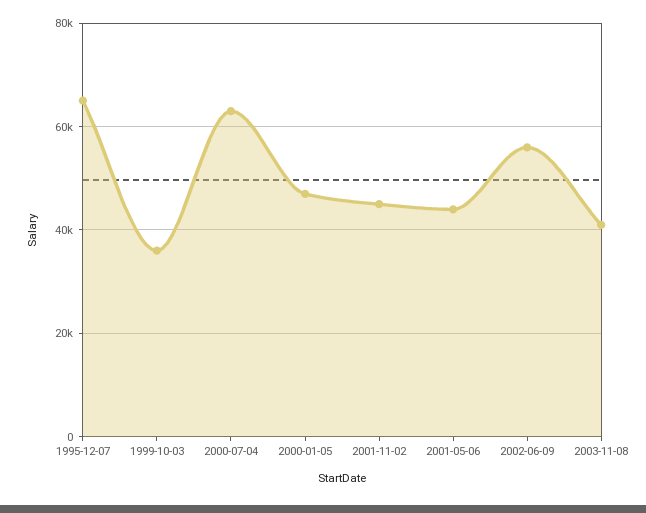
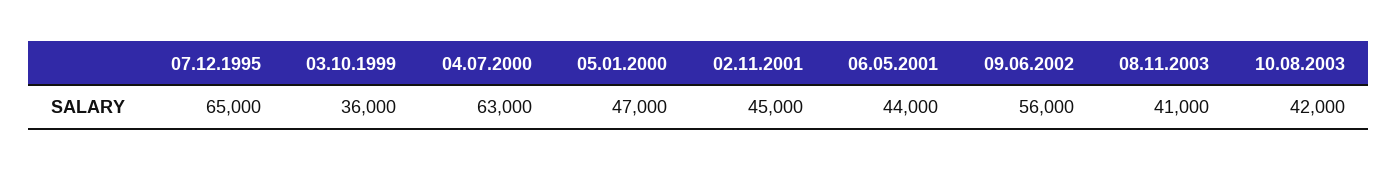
10.08.2003: none -> 42000

